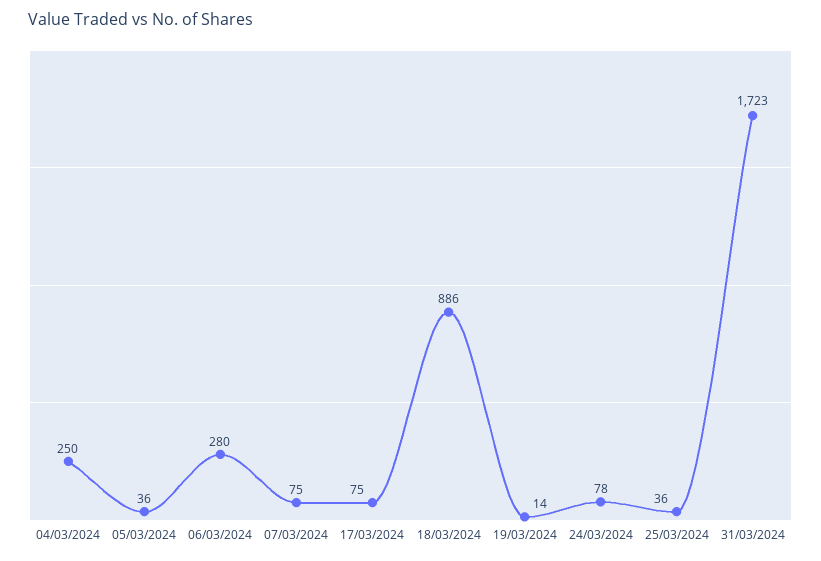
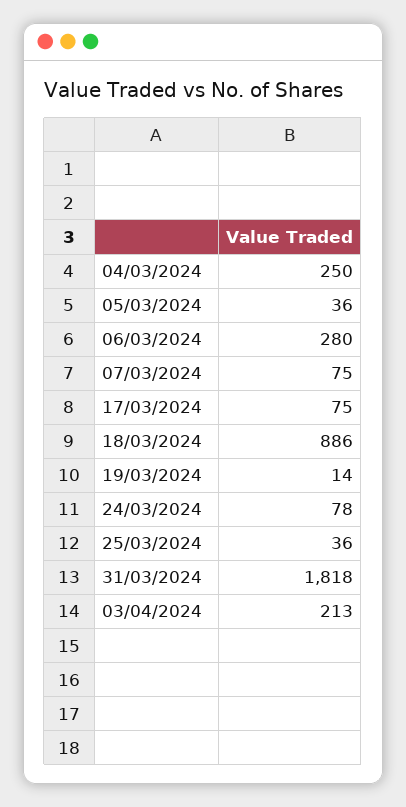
31/03/2024: 1723 -> 1818
03/04/2024: none -> 213

